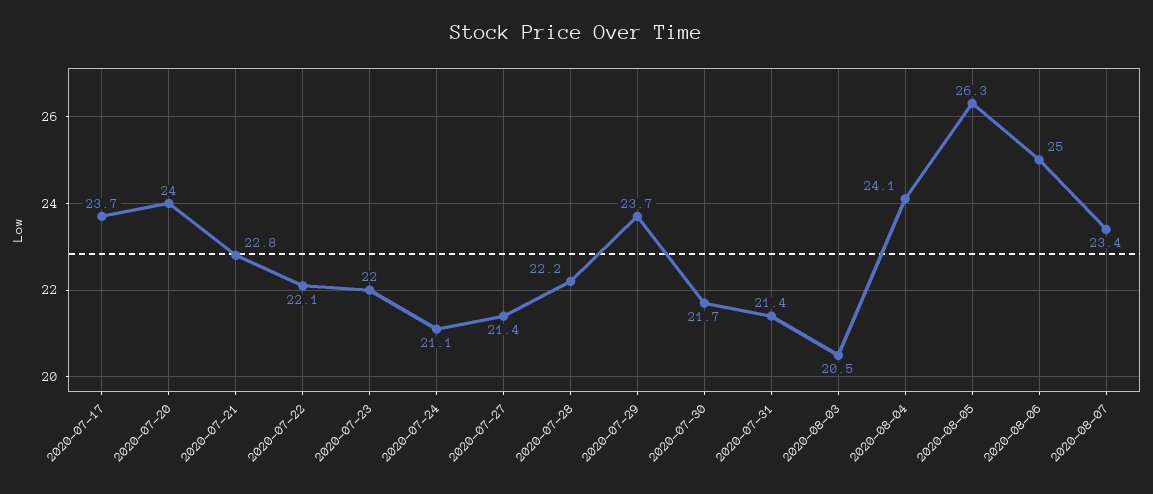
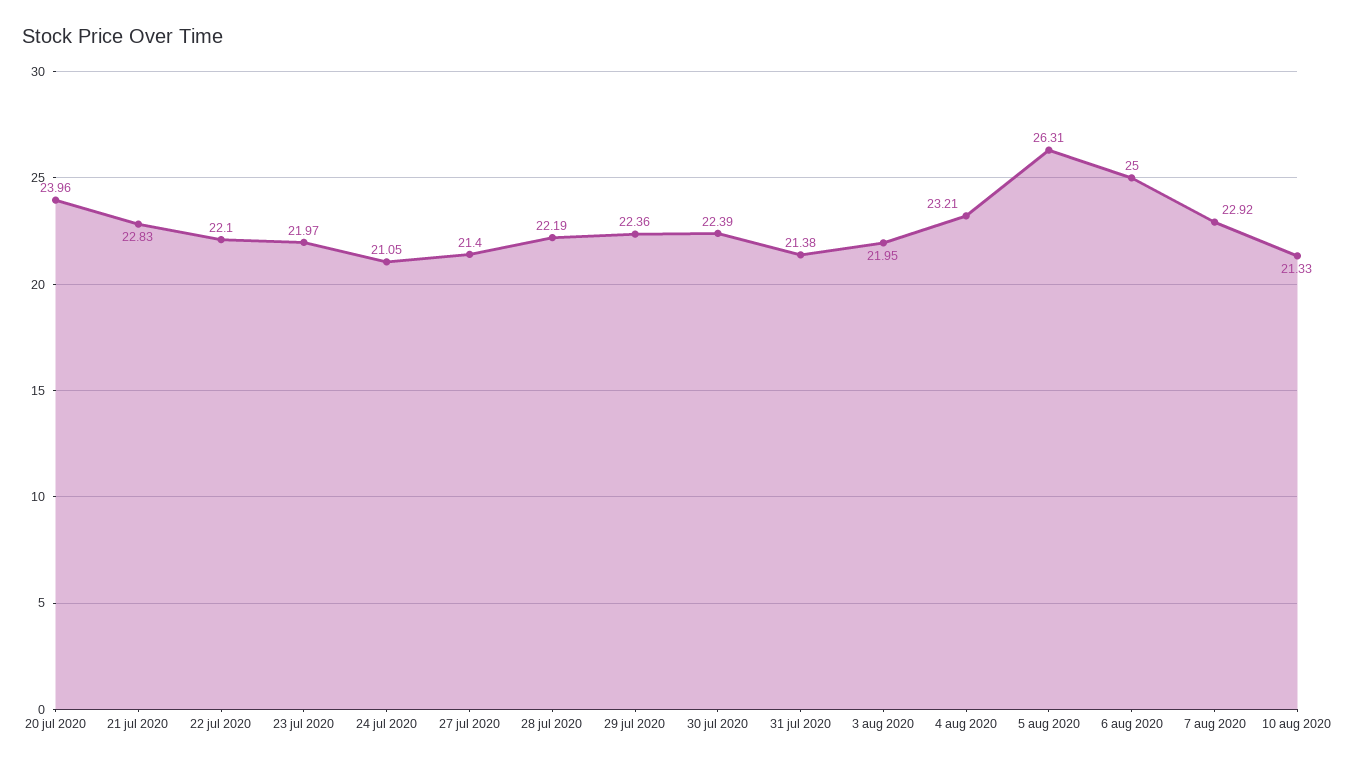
2020-07-17: 23.7 -> none
2020-07-29: 23.7 -> 22.36
2020-07-30: 21.7 -> 22.39
2020-08-03: 20.5 -> 21.95
2020-08-04: 24.1 -> 23.21
2020-08-07: 23.4 -> 22.92
10 aug 2020: none -> 21.33

